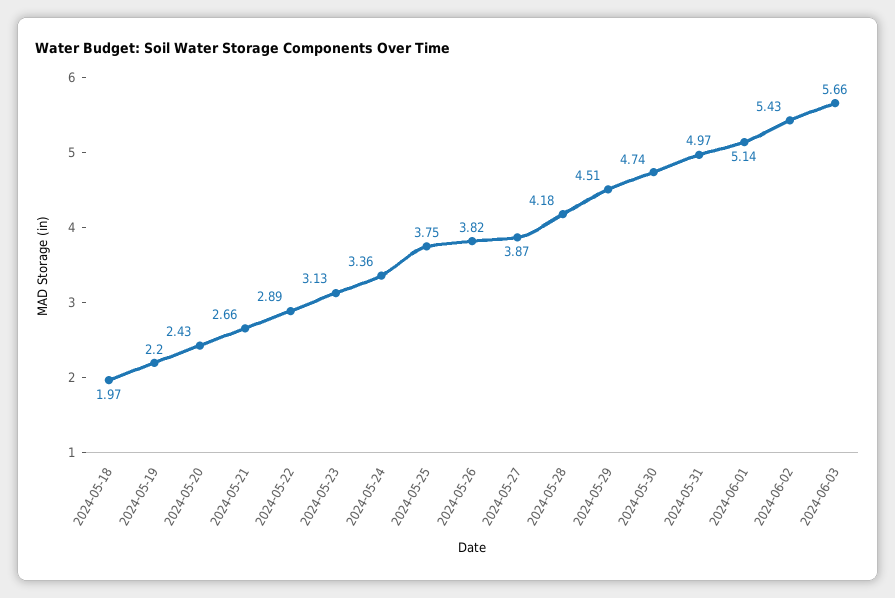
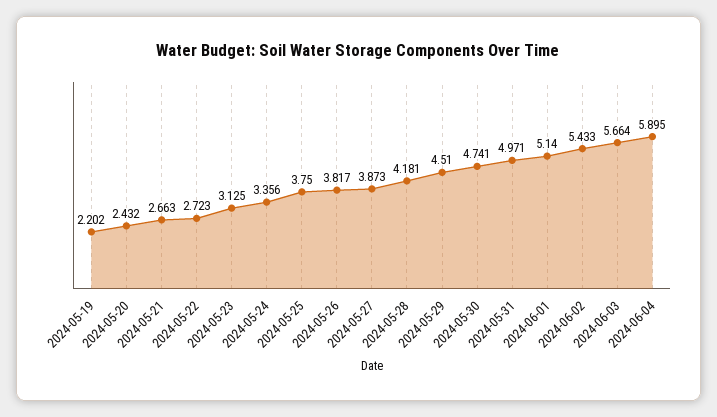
2024-05-18: 1.97 -> none
2024-05-22: 2.89 -> 2.723
2024-06-04: none -> 5.895

